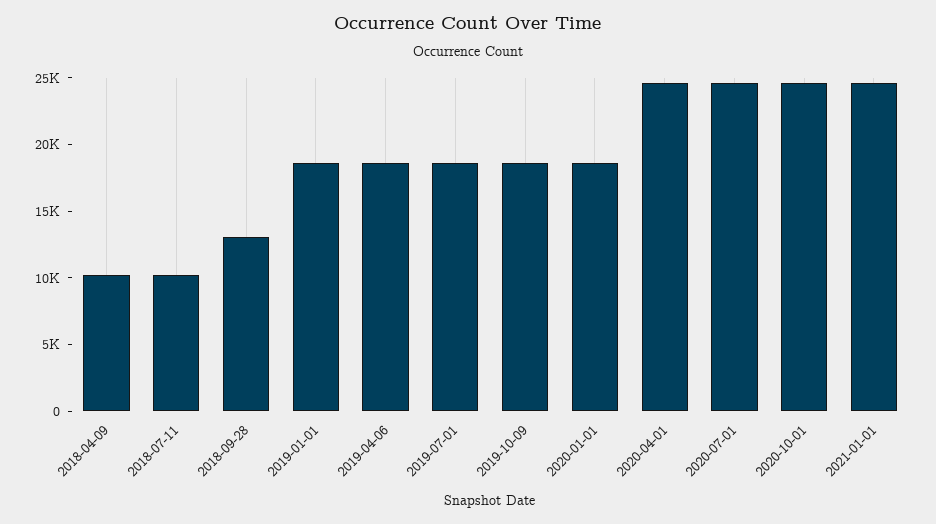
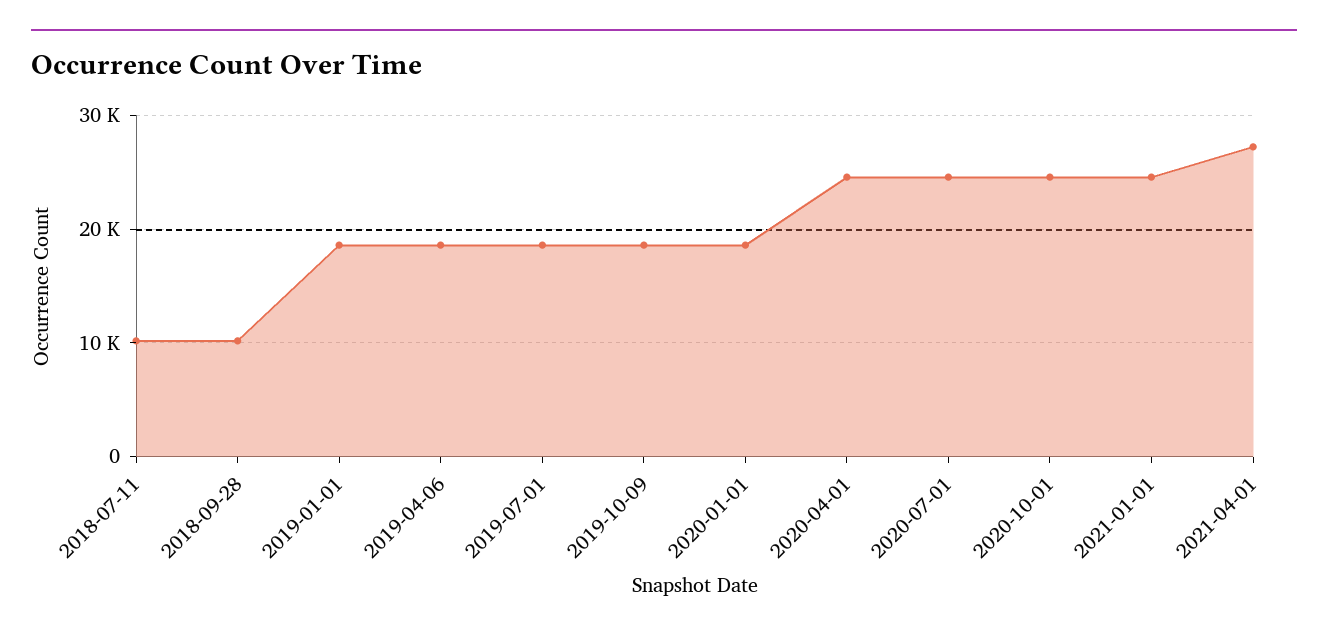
2018-04-09: 10000 -> none
2018-09-28: 13000 -> 10000
2021-04-01: none -> 27000

